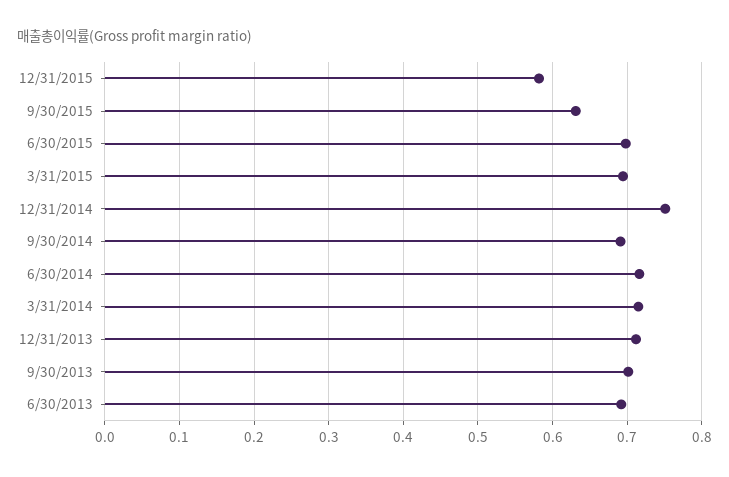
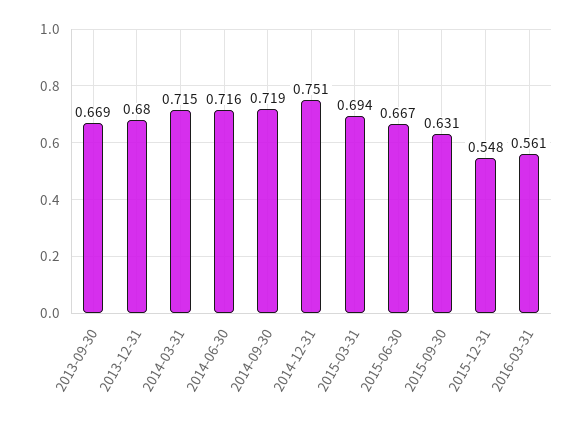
12/31/2015: 0.58 -> 0.548
6/30/2015: 0.7 -> 0.667
9/30/2014: 0.69 -> 0.719
12/31/2013: 0.71 -> 0.68
9/30/2013: 0.7 -> 0.669
6/30/2013: 0.69 -> none
2016-03-31: none -> 0.561

